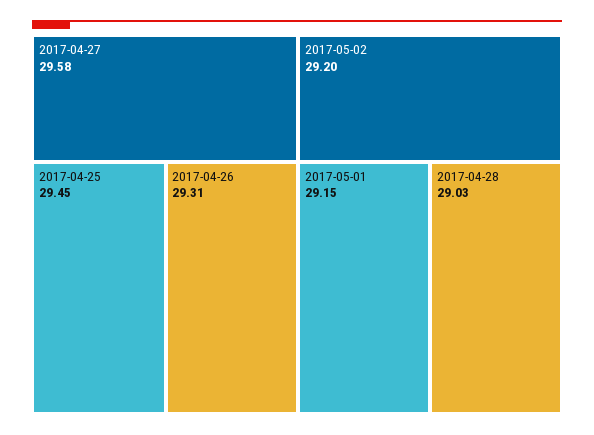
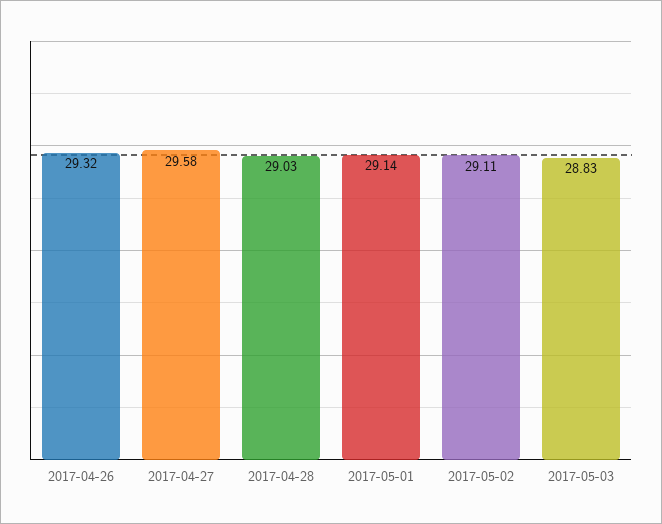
2017-04-25: 29.45 -> none
2017-04-26: 29.31 -> 29.32
2017-05-02: 29.2 -> 29.11
2017-05-01: 29.15 -> 29.14
2017-05-03: none -> 28.83

